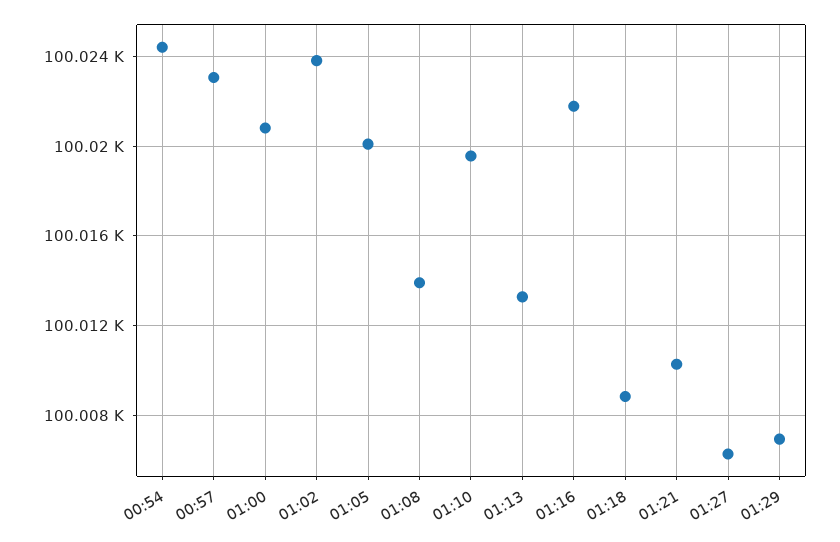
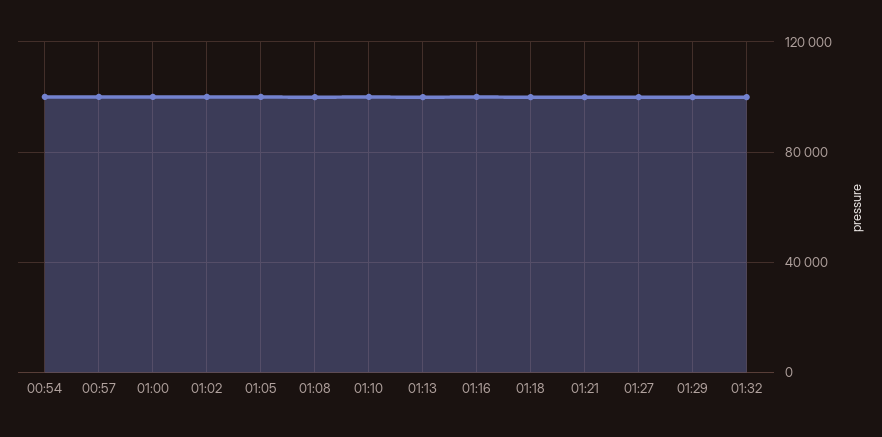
01:32: none -> 100000

